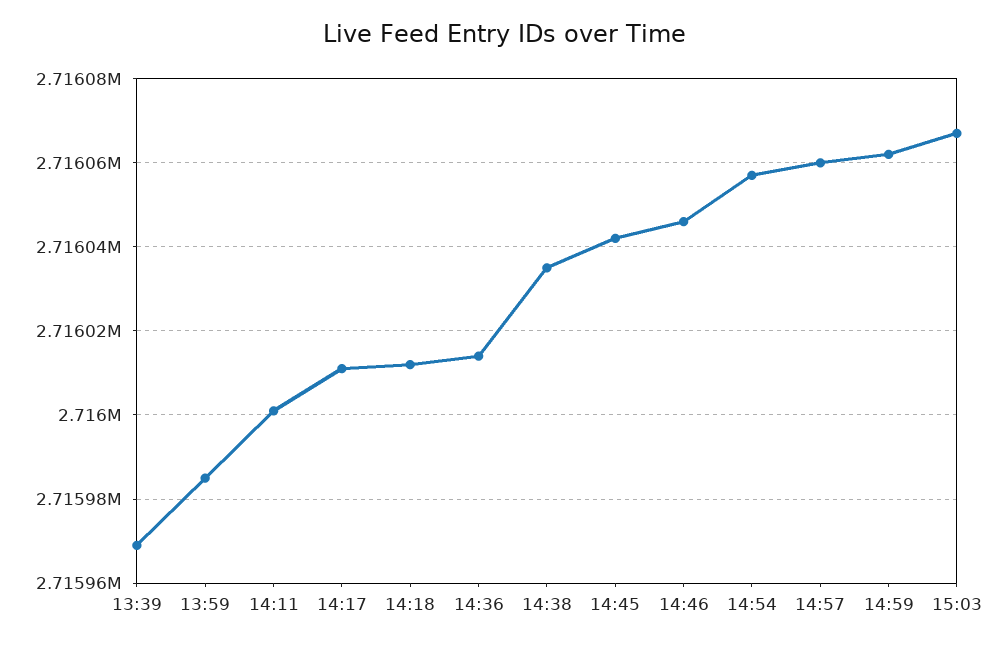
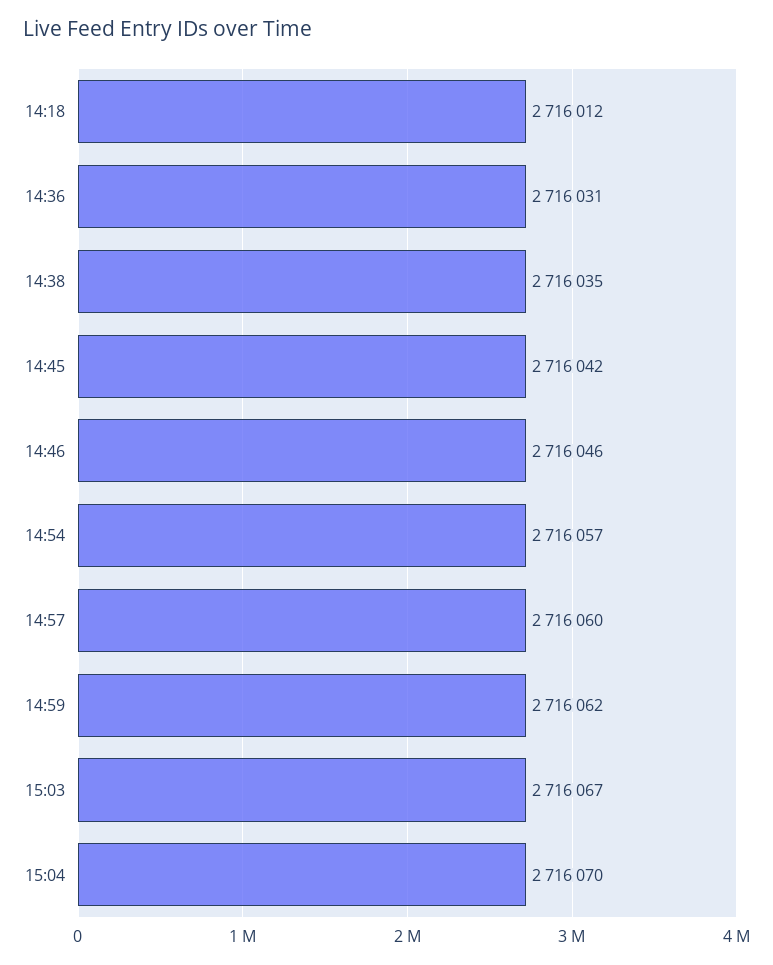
13:39: 2715970 -> none
13:59: 2715985 -> none
14:11: 2716000 -> none
14:17: 2716010 -> none
14:36: 2716015 -> 2716031
15:04: none -> 2716070

